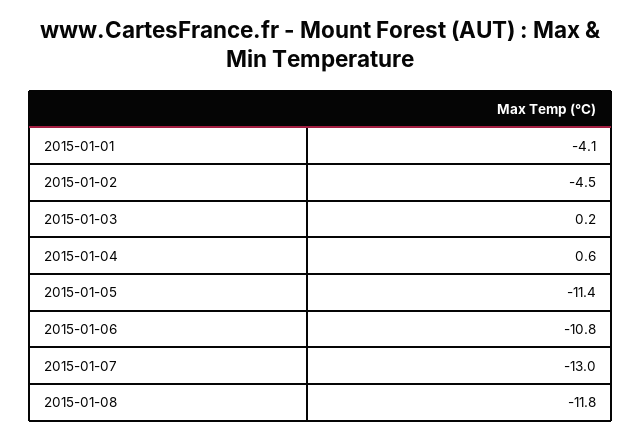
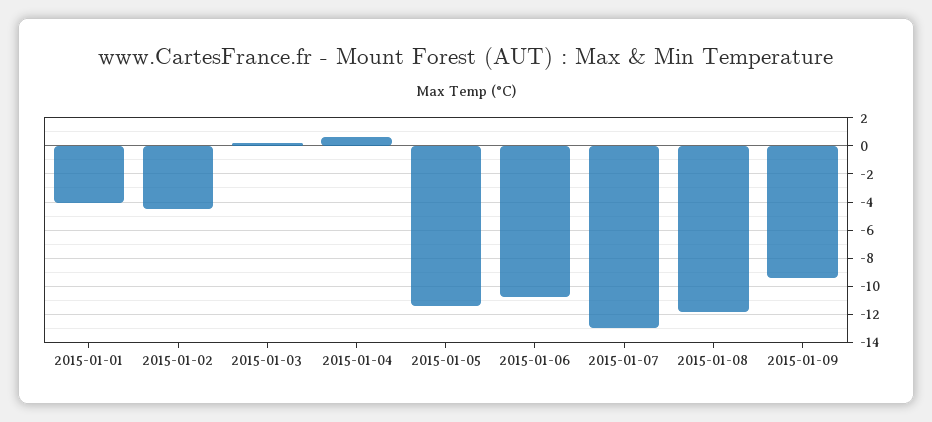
2015-01-09: none -> -9.5

